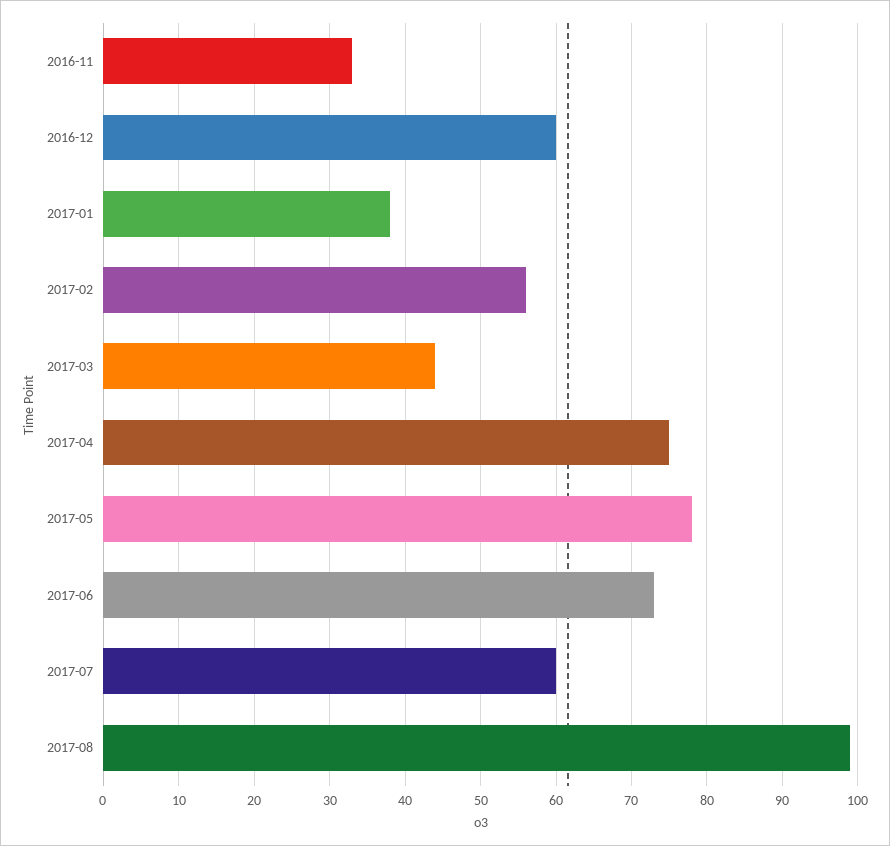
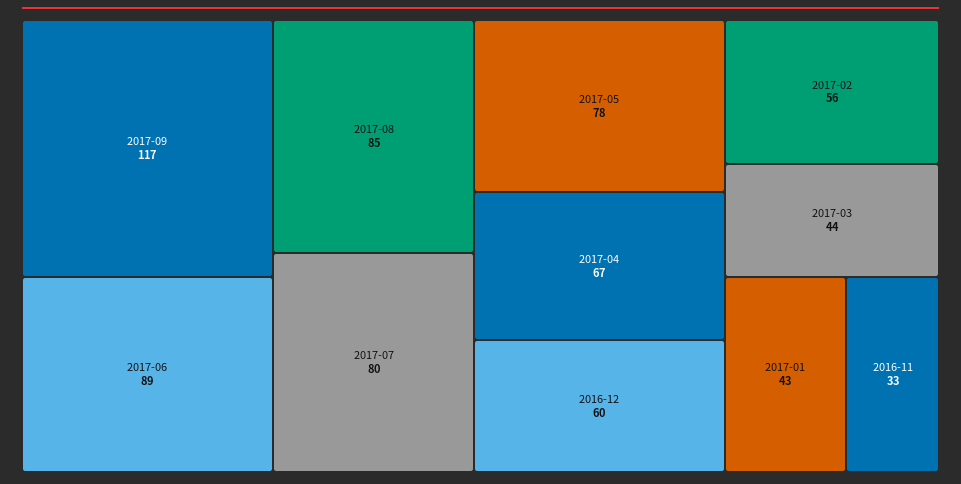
2017-01: 38 -> 43
2017-04: 75 -> 67
2017-06: 73 -> 89
2017-07: 60 -> 80
2017-08: 99 -> 85
2017-09: none -> 117

